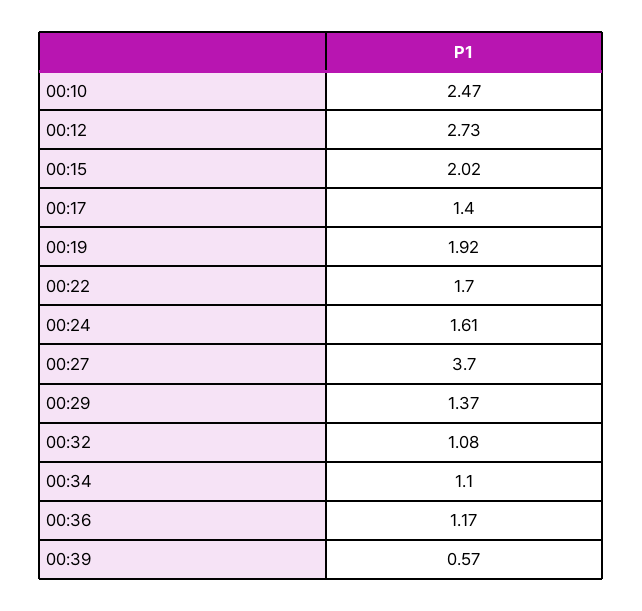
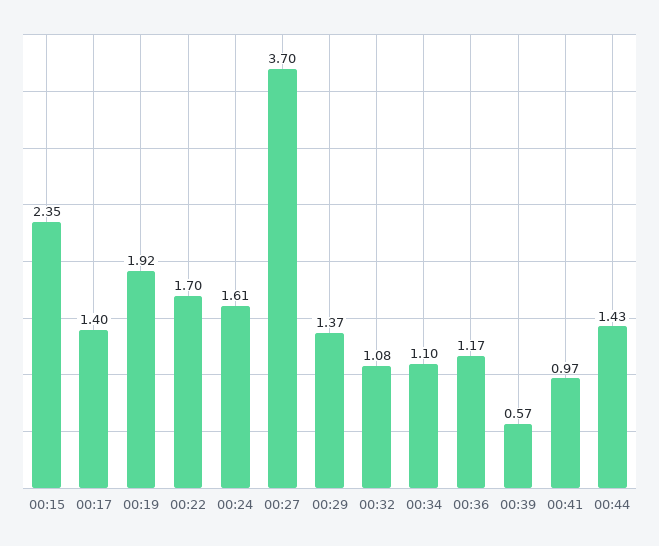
00:10: 2.47 -> none
00:12: 2.73 -> none
00:15: 2.02 -> 2.35
00:41: none -> 0.97
00:44: none -> 1.43

